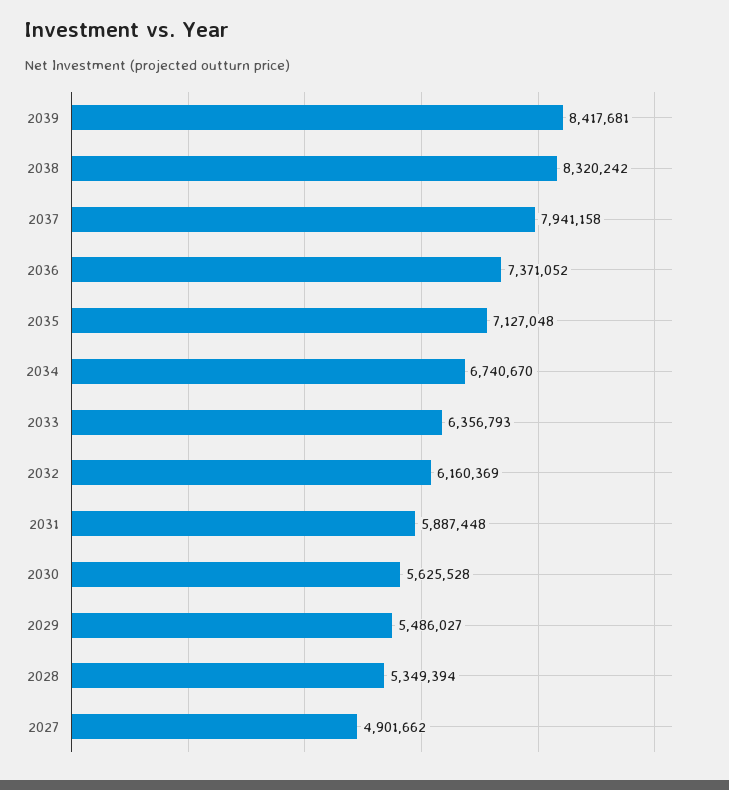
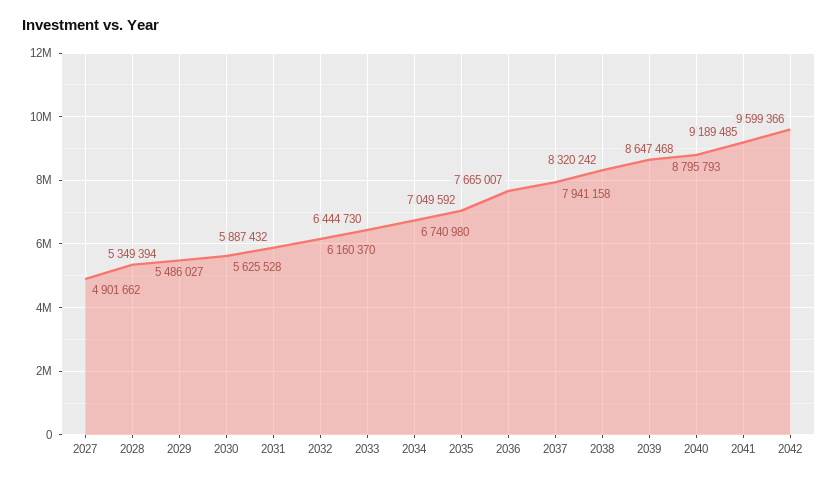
2039: 8417681 -> 8647468
2036: 7371052 -> 7665007
2035: 7127048 -> 7049592
2034: 6740670 -> 6740980
2033: 6356793 -> 6444730
2032: 6160369 -> 6160370
2031: 5887448 -> 5887432
2040: none -> 8795793
2041: none -> 9189485
2042: none -> 9599366

